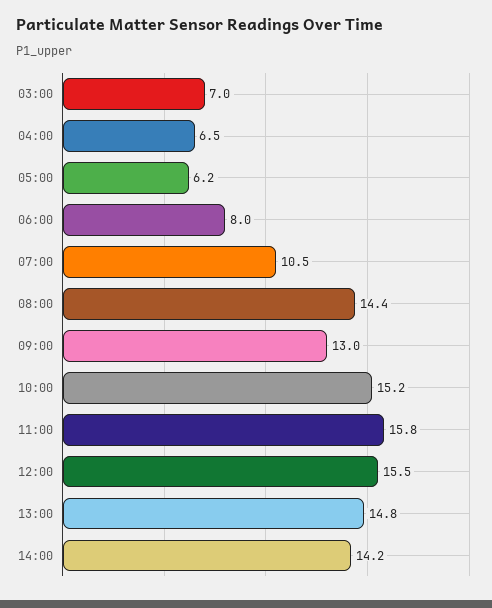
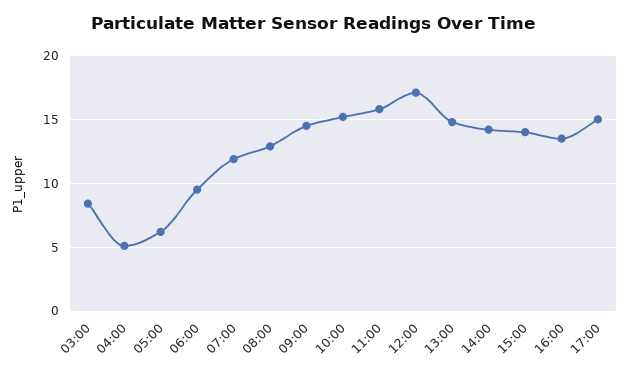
03:00: 7 -> 8.5
04:00: 6.5 -> 5
06:00: 8 -> 9.5
07:00: 10.5 -> 12
08:00: 14.4 -> 13
09:00: 13 -> 14.5
12:00: 15.5 -> 17
15:00: none -> 14
16:00: none -> 13.5
17:00: none -> 15

